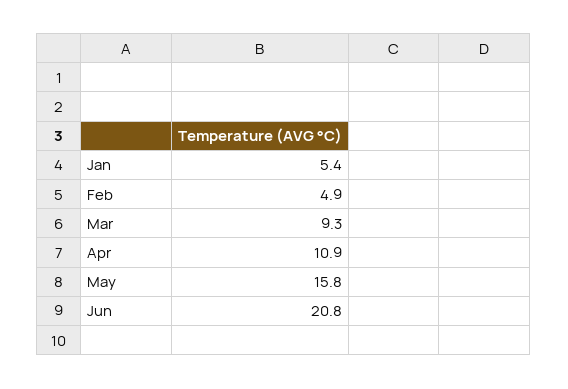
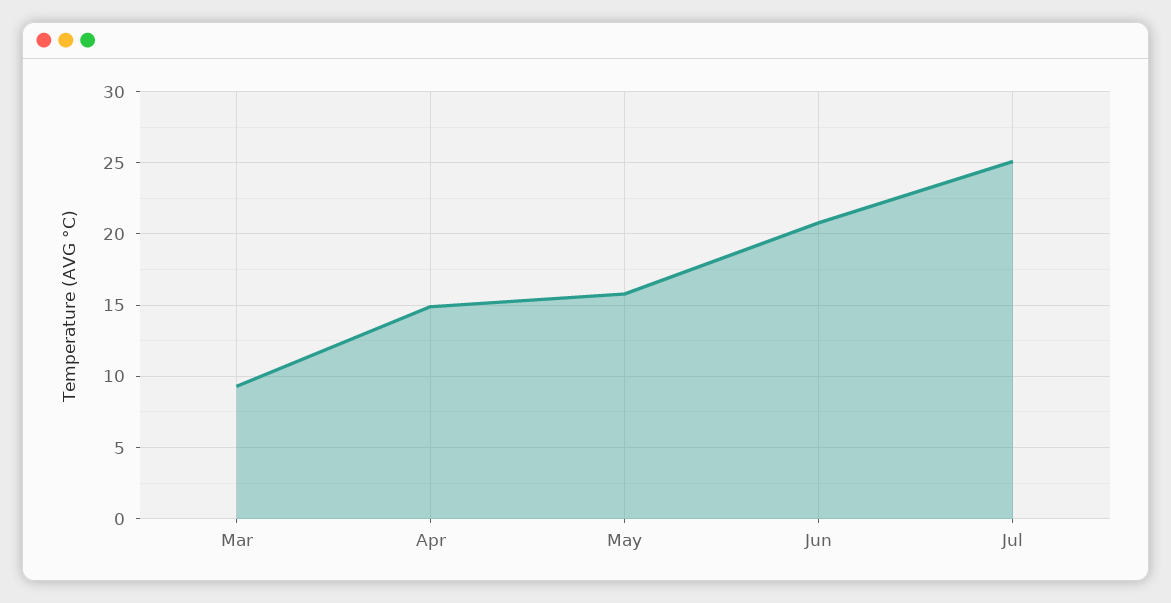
Jan: 5.4 -> none
Feb: 4.9 -> none
Apr: 10.9 -> 15
Jul: none -> 25

